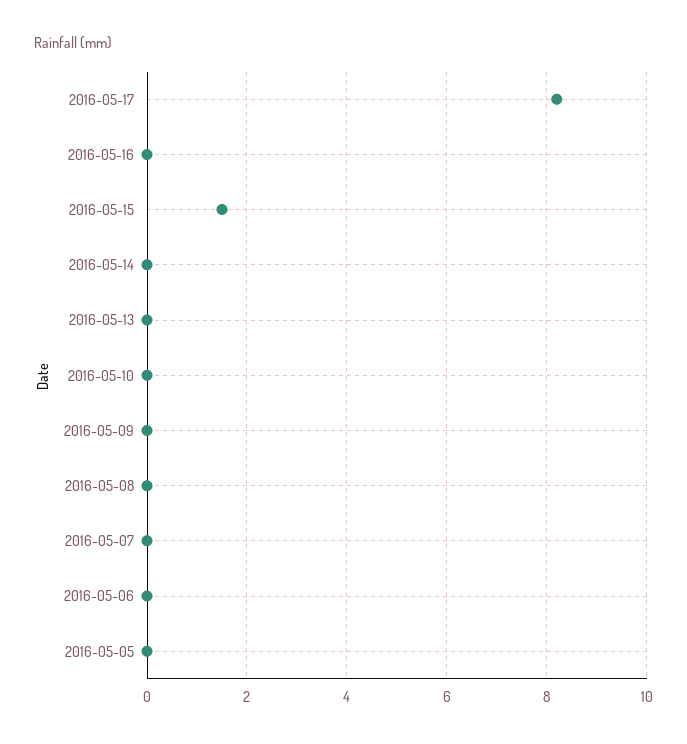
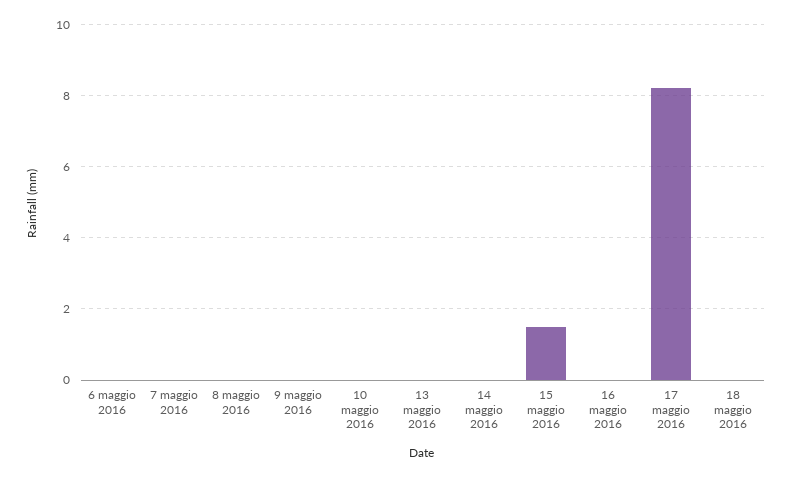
2016-05-05: 0 -> none
18 maggio 2016: none -> 0

